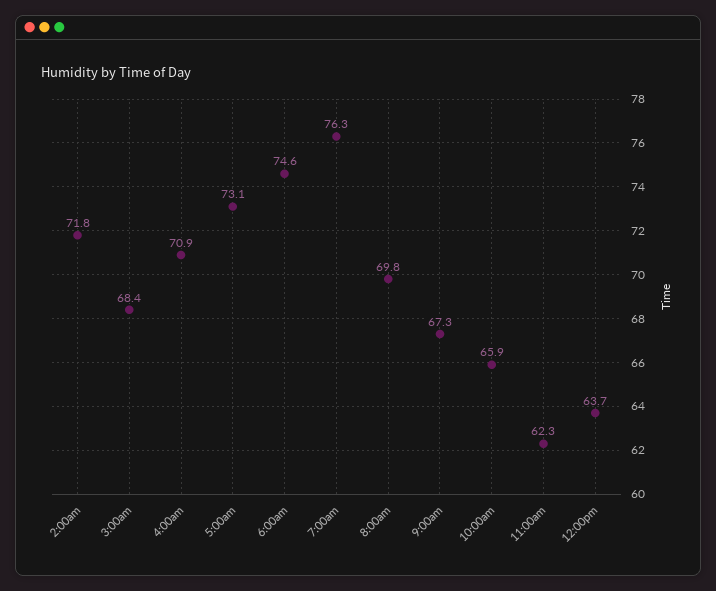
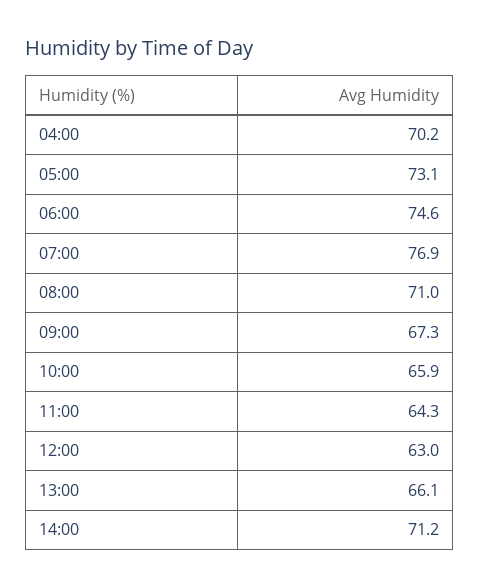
2:00am: 71.8 -> none
3:00am: 68.4 -> none
4:00am: 70.9 -> 70.2
7:00am: 76.3 -> 76.9
8:00am: 69.8 -> 71
11:00am: 62.3 -> 64.3
12:00pm: 63.7 -> 63
13:00: none -> 66.1
14:00: none -> 71.2

